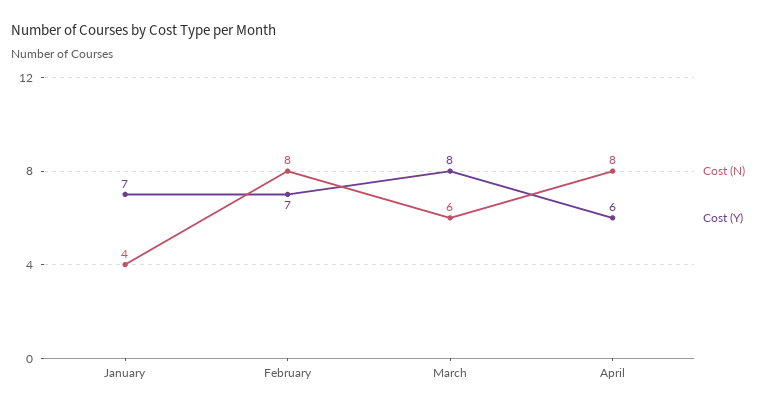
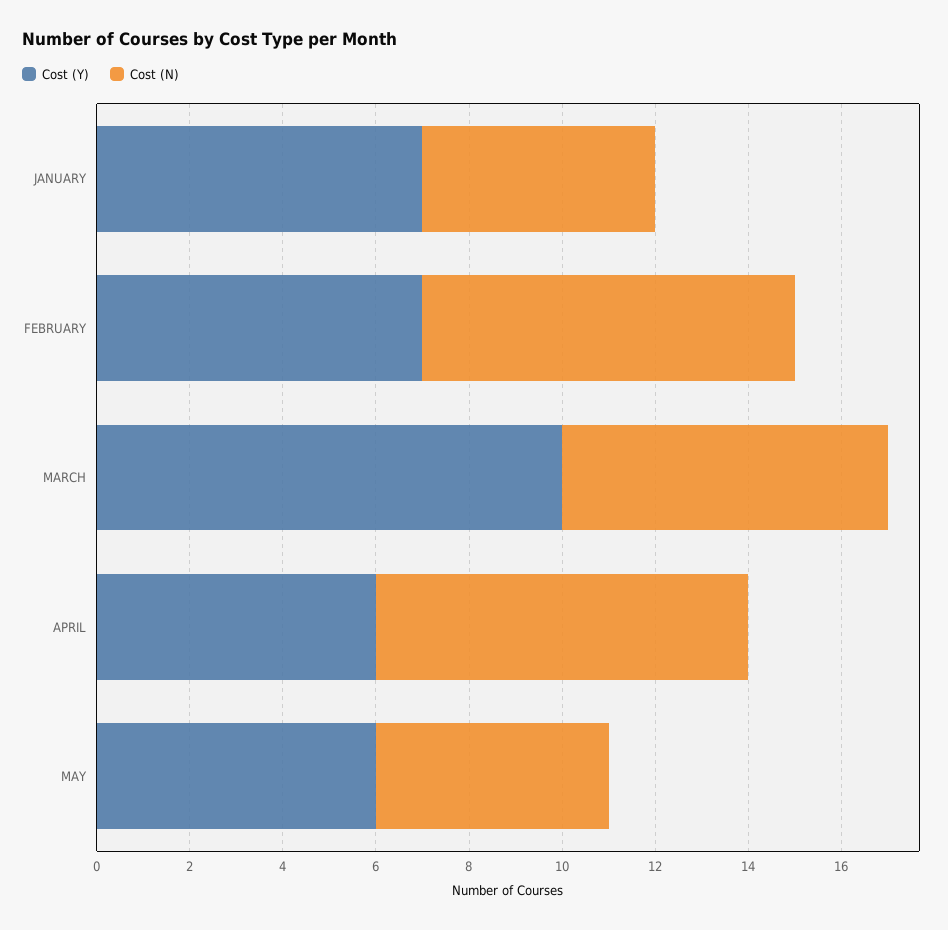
Cost (N), January: 4 -> 5
Cost (N), March: 6 -> 7
Cost (Y), March: 8 -> 10
Cost (Y), MAY: none -> 6
Cost (N), MAY: none -> 5

